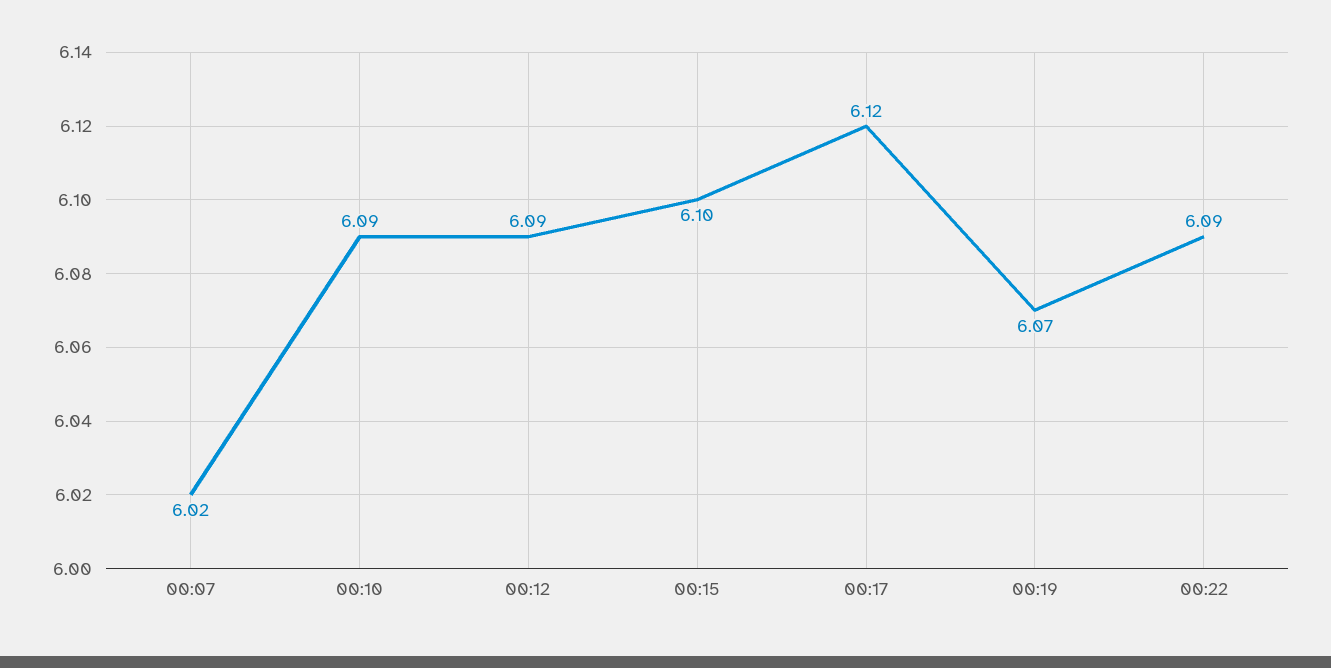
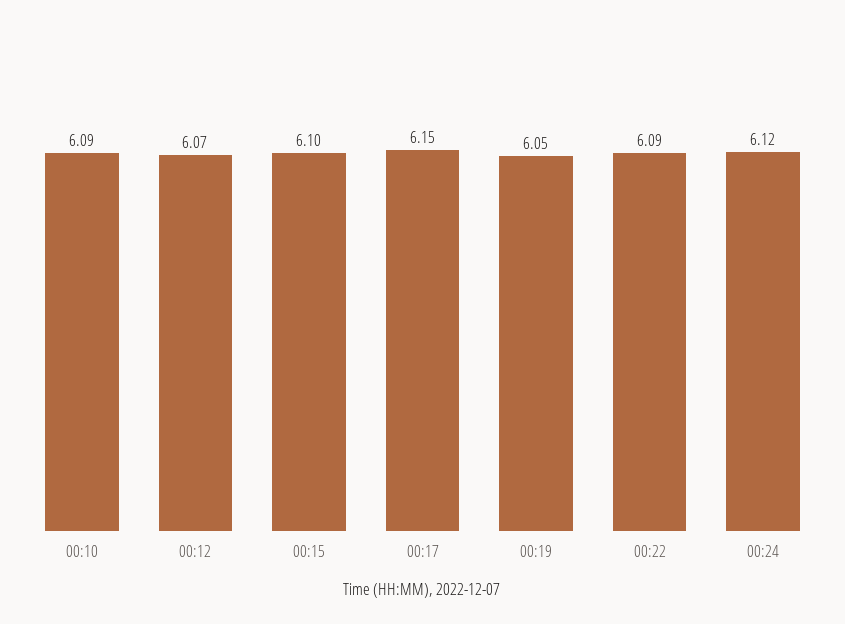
00:07: 6.02 -> none
00:12: 6.09 -> 6.07
00:17: 6.12 -> 6.15
00:19: 6.07 -> 6.05
00:24: none -> 6.12

